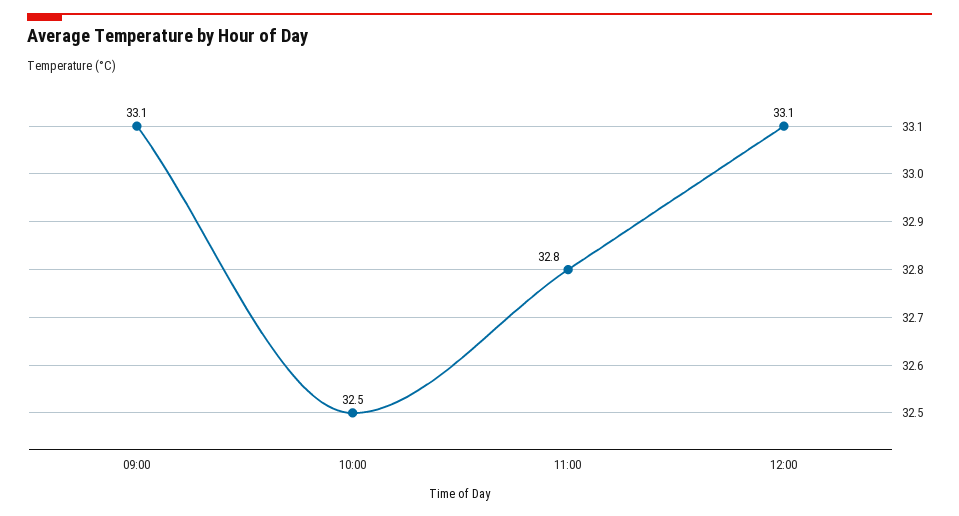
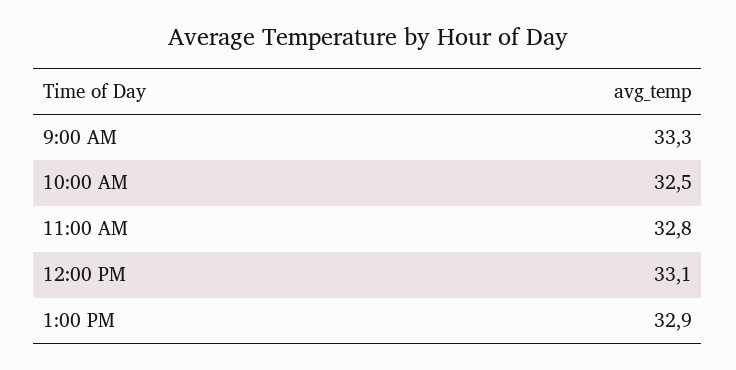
09:00: 33.1 -> 33.3
1:00 PM: none -> 32.9

